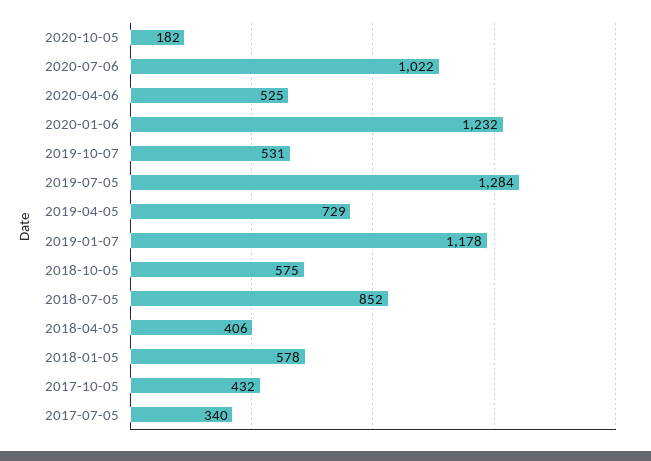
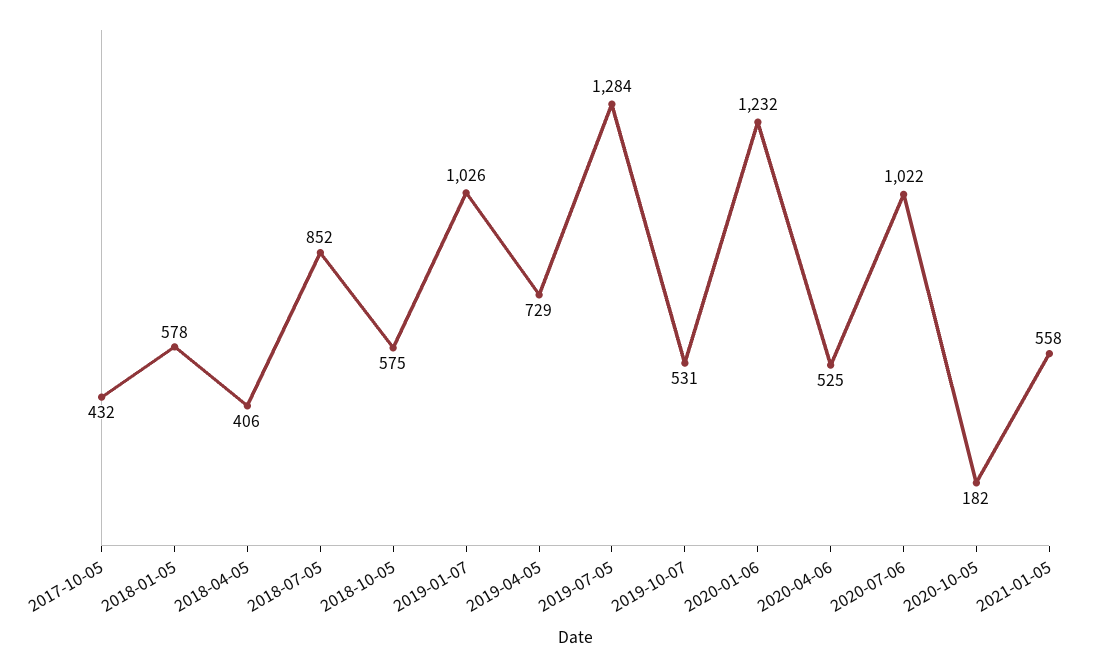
2019-01-07: 1178 -> 1026
2017-07-05: 340 -> none
2021-01-05: none -> 558

